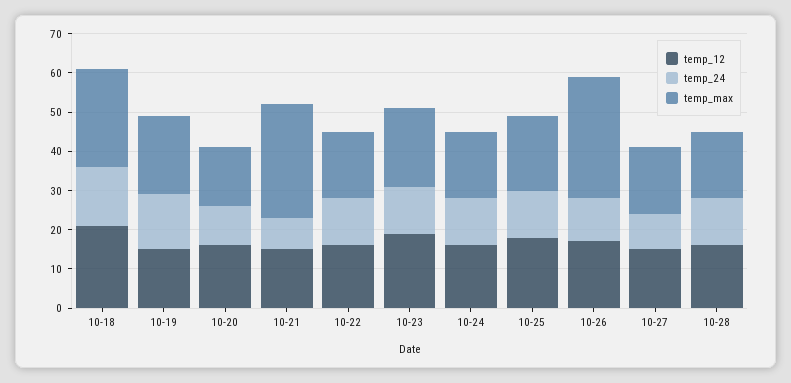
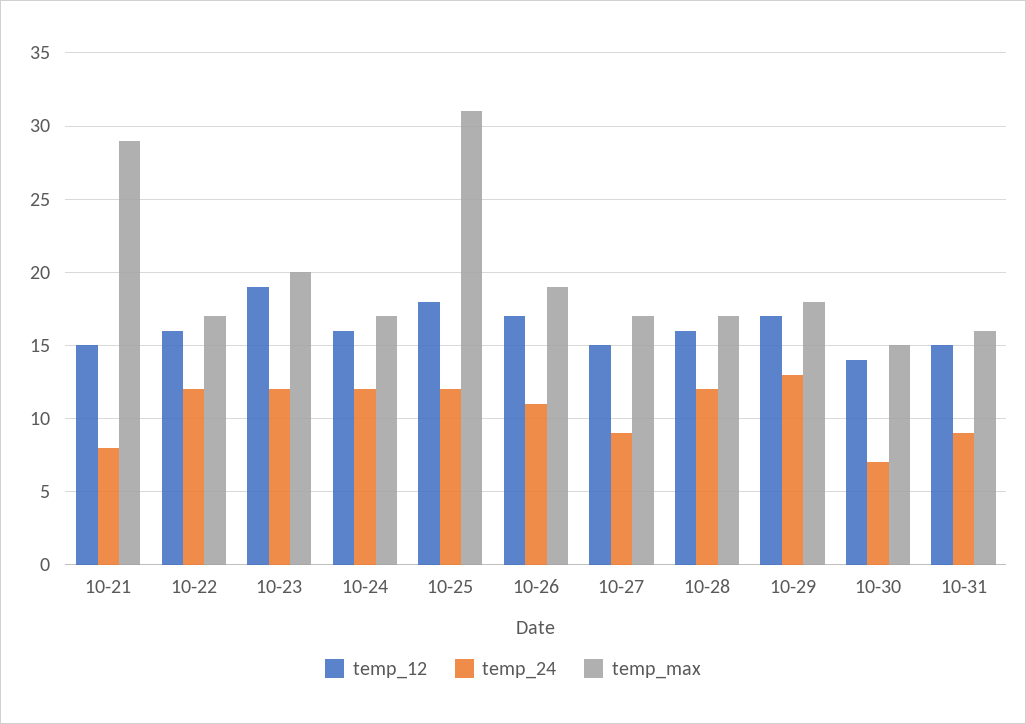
temp_12, 10-18: 20 -> none
temp_24, 10-18: 15 -> none
temp_max, 10-18: 25 -> none
temp_12, 10-19: 15 -> none
temp_24, 10-19: 15 -> none
temp_max, 10-19: 20 -> none
temp_12, 10-20: 15 -> none
temp_24, 10-20: 10 -> none
temp_max, 10-20: 15 -> none
temp_max, 10-25: 20 -> 31
temp_max, 10-26: 30 -> 19
temp_12, 10-29: none -> 17
temp_24, 10-29: none -> 13
temp_max, 10-29: none -> 18
temp_12, 10-30: none -> 14
temp_24, 10-30: none -> 7
temp_max, 10-30: none -> 15
temp_12, 10-31: none -> 15
temp_24, 10-31: none -> 9
temp_max, 10-31: none -> 16

